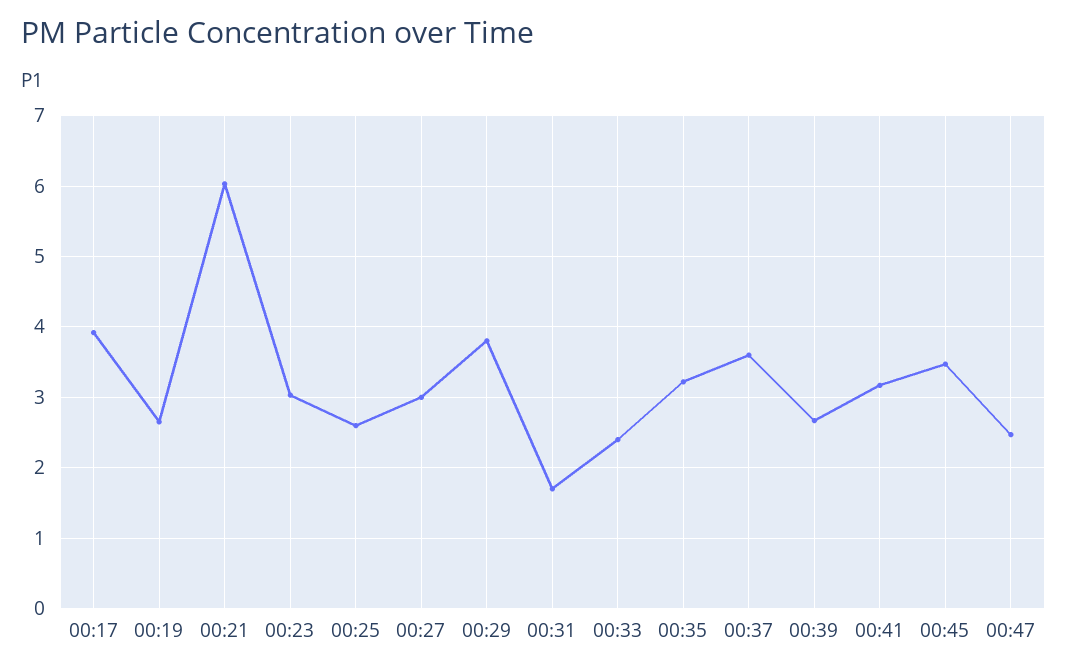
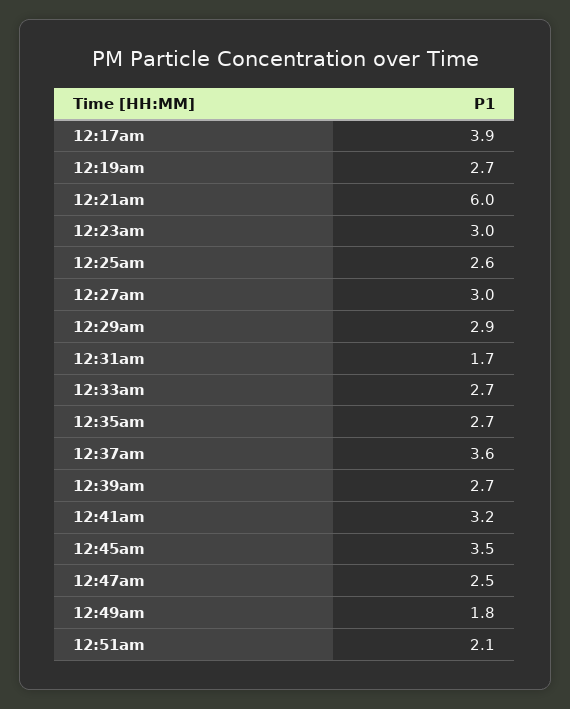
00:29: 3.8 -> 2.9
00:33: 2.4 -> 2.7
00:35: 3.2 -> 2.7
12:49am: none -> 1.8
12:51am: none -> 2.1

